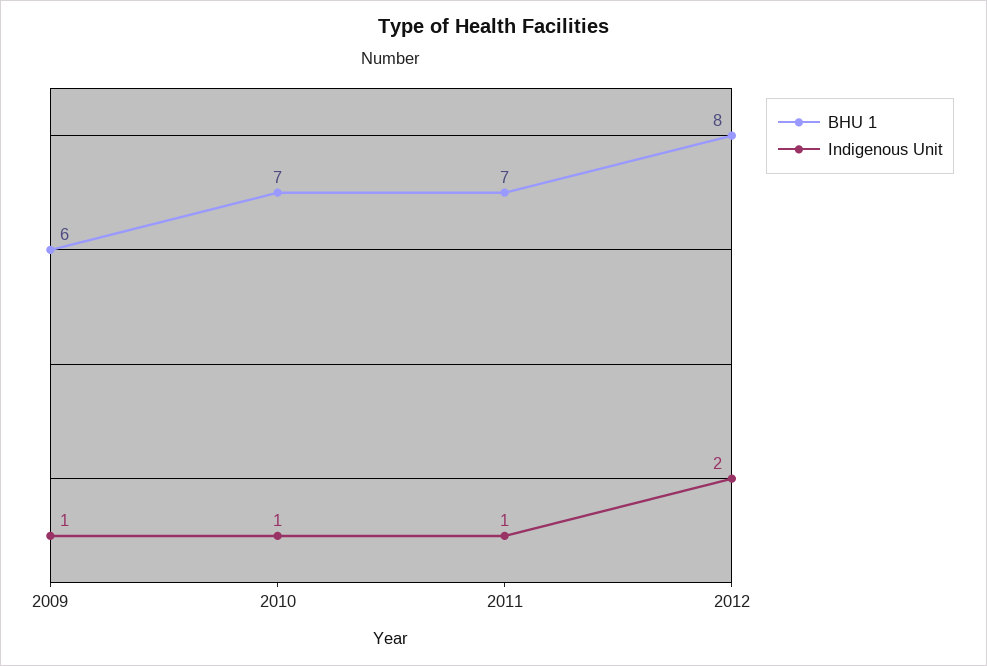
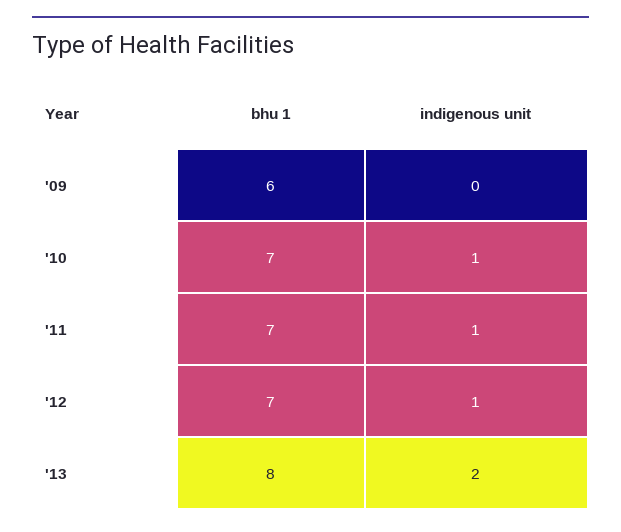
Indigenous Unit, 2009: 1 -> 0
BHU 1, 2012: 8 -> 7
Indigenous Unit, 2012: 2 -> 1
BHU 1, '13: none -> 8
Indigenous Unit, '13: none -> 2

